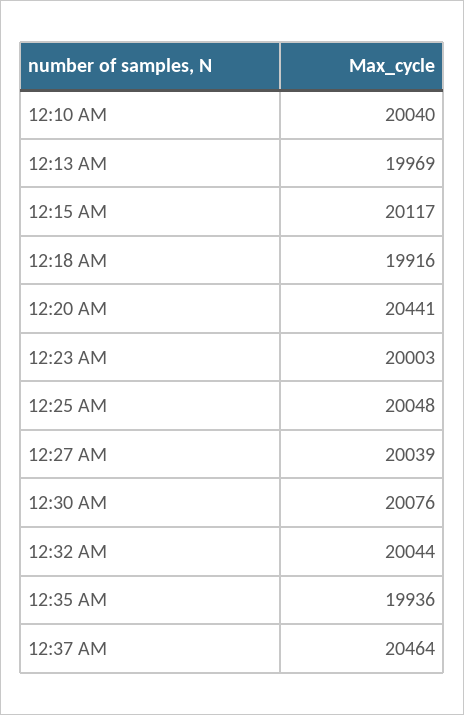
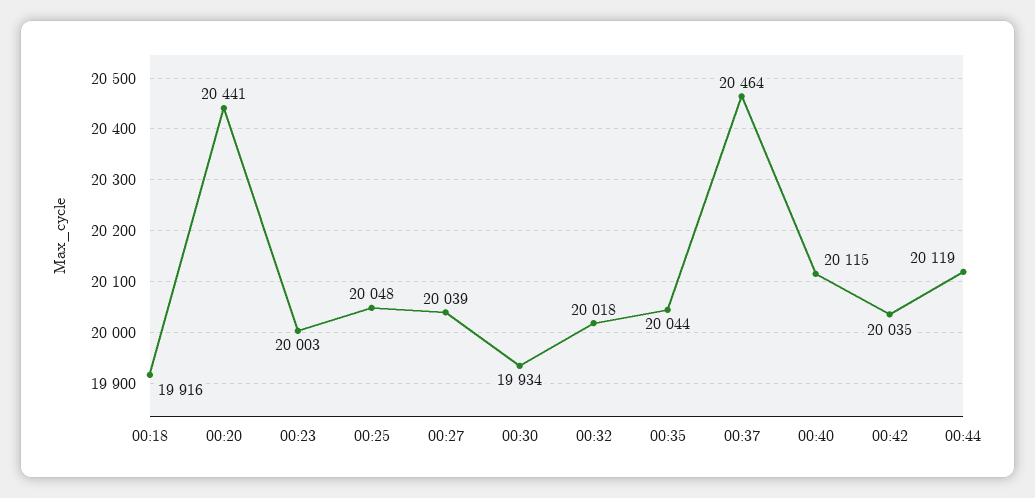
12:10 AM: 20040 -> none
12:13 AM: 19969 -> none
12:15 AM: 20117 -> none
12:30 AM: 20076 -> 19934
12:32 AM: 20044 -> 20018
12:35 AM: 19936 -> 20044
00:40: none -> 20115
00:42: none -> 20035
00:44: none -> 20119

